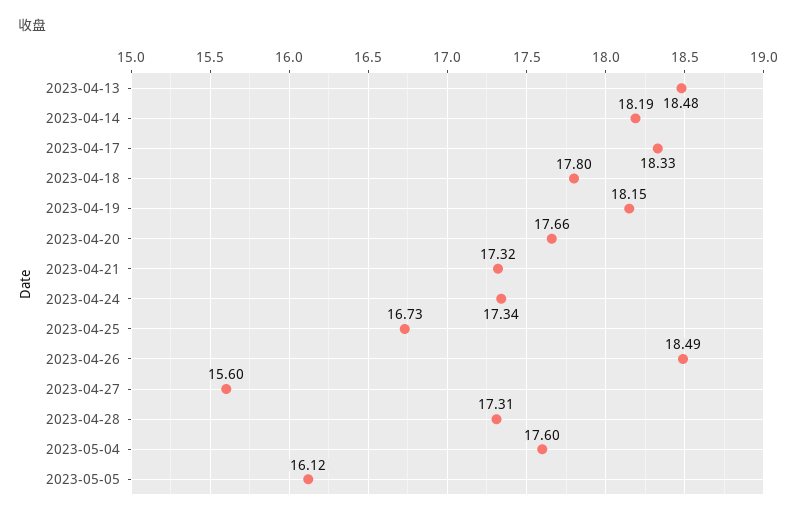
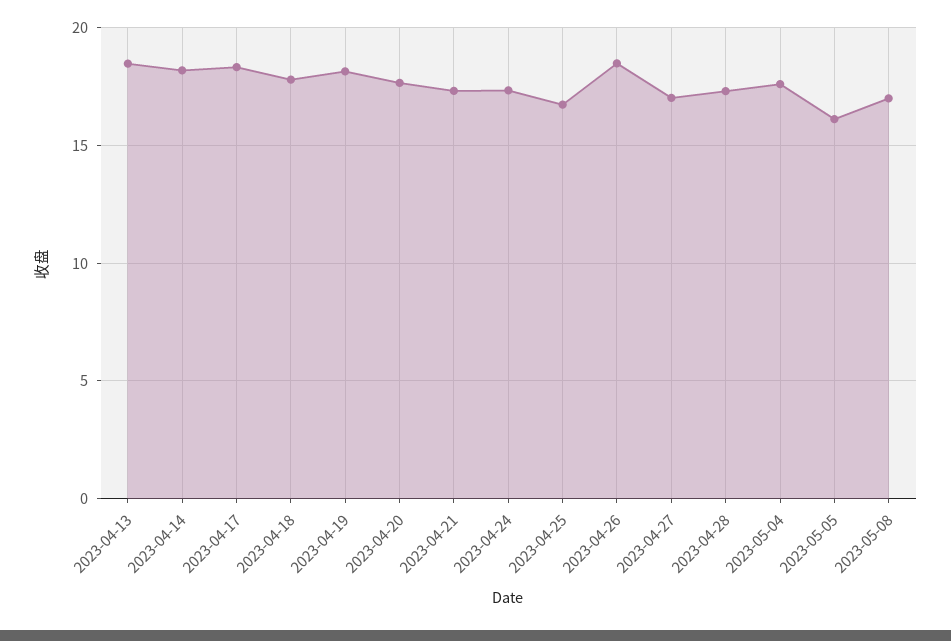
2023-04-27: 15.6 -> 17
2023-05-08: none -> 17

